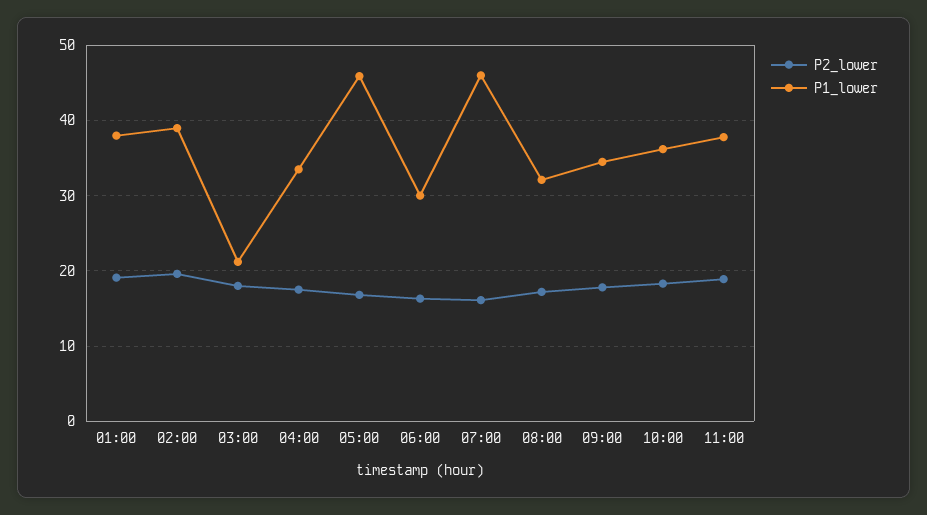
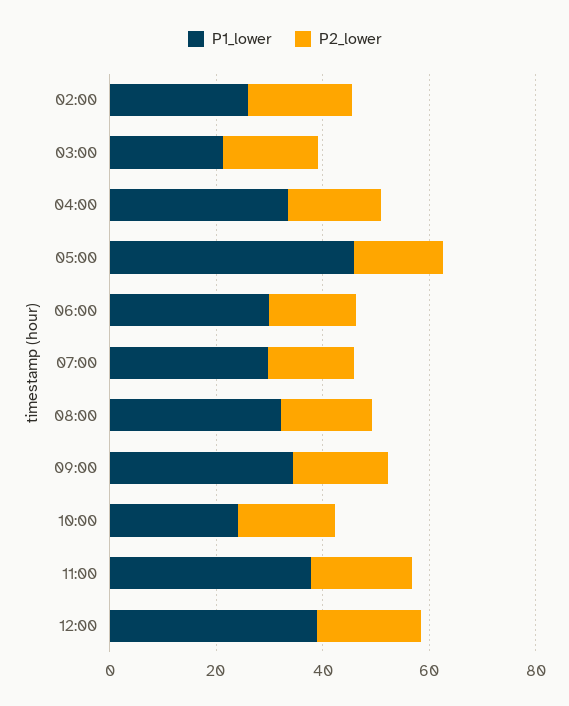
P2_lower, 01:00: 19 -> none
P1_lower, 01:00: 38 -> none
P1_lower, 02:00: 39 -> 25
P1_lower, 07:00: 46 -> 30
P1_lower, 10:00: 36 -> 25
P1_lower, 12:00: none -> 40
P2_lower, 12:00: none -> 20

